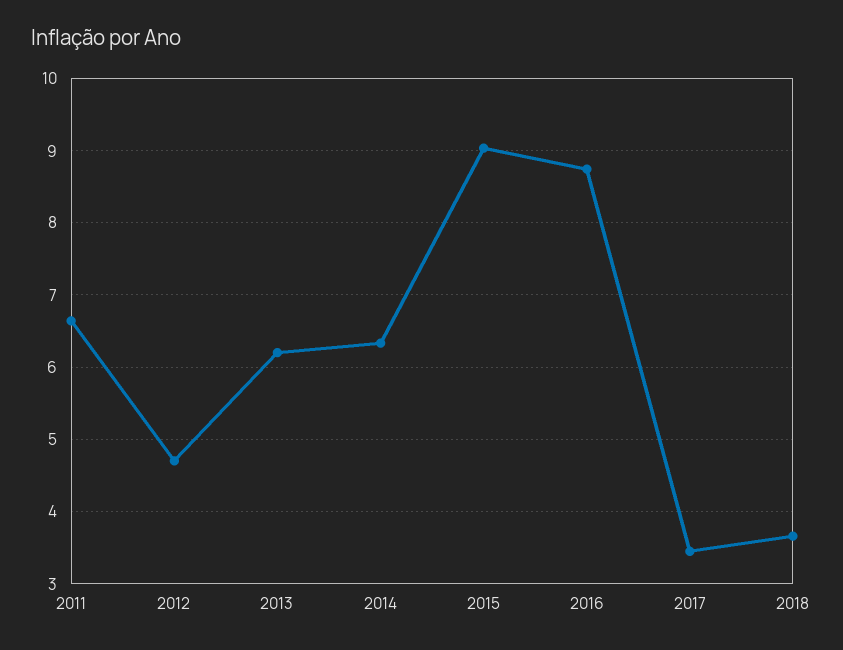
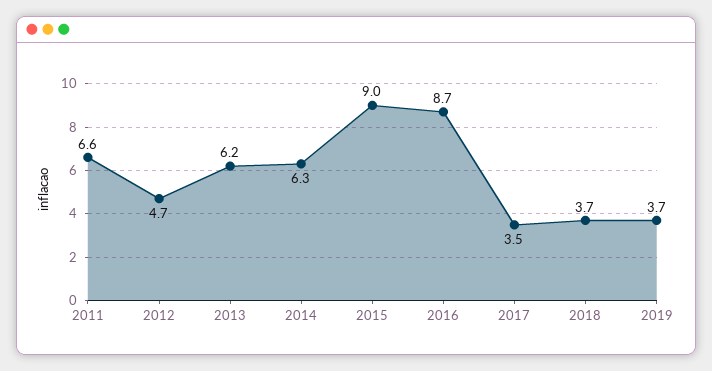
2019: none -> 3.7

